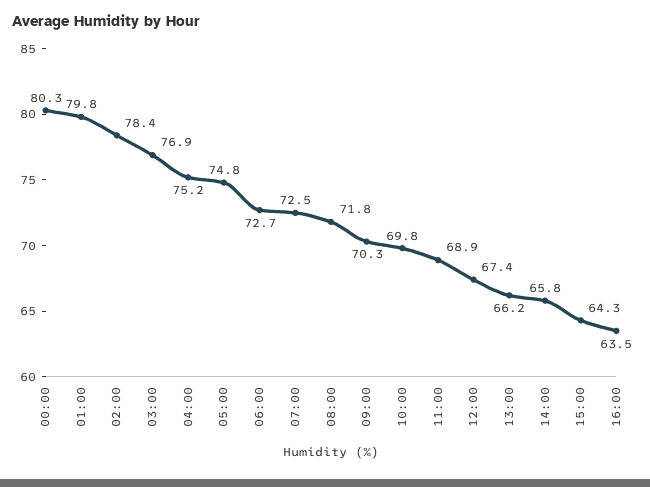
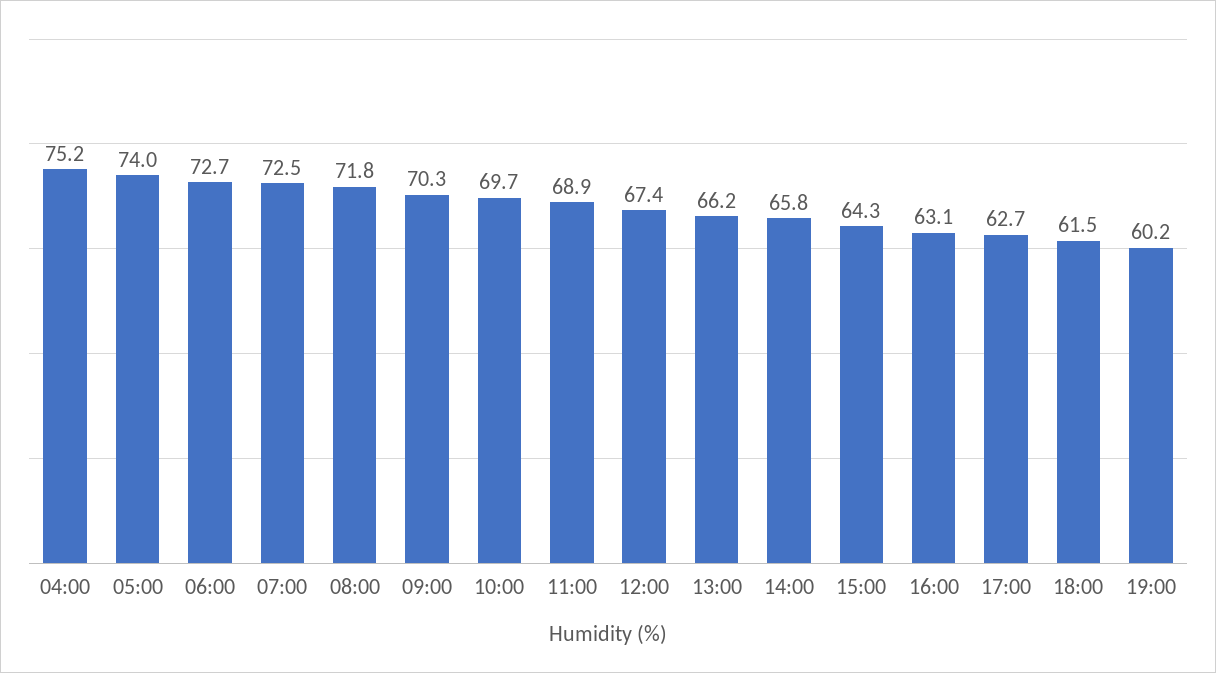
00:00: 80.3 -> none
01:00: 79.8 -> none
02:00: 78.4 -> none
03:00: 76.9 -> none
05:00: 74.8 -> 74
10:00: 69.8 -> 69.7
16:00: 63.5 -> 63.1
17:00: none -> 62.7
18:00: none -> 61.5
19:00: none -> 60.2

